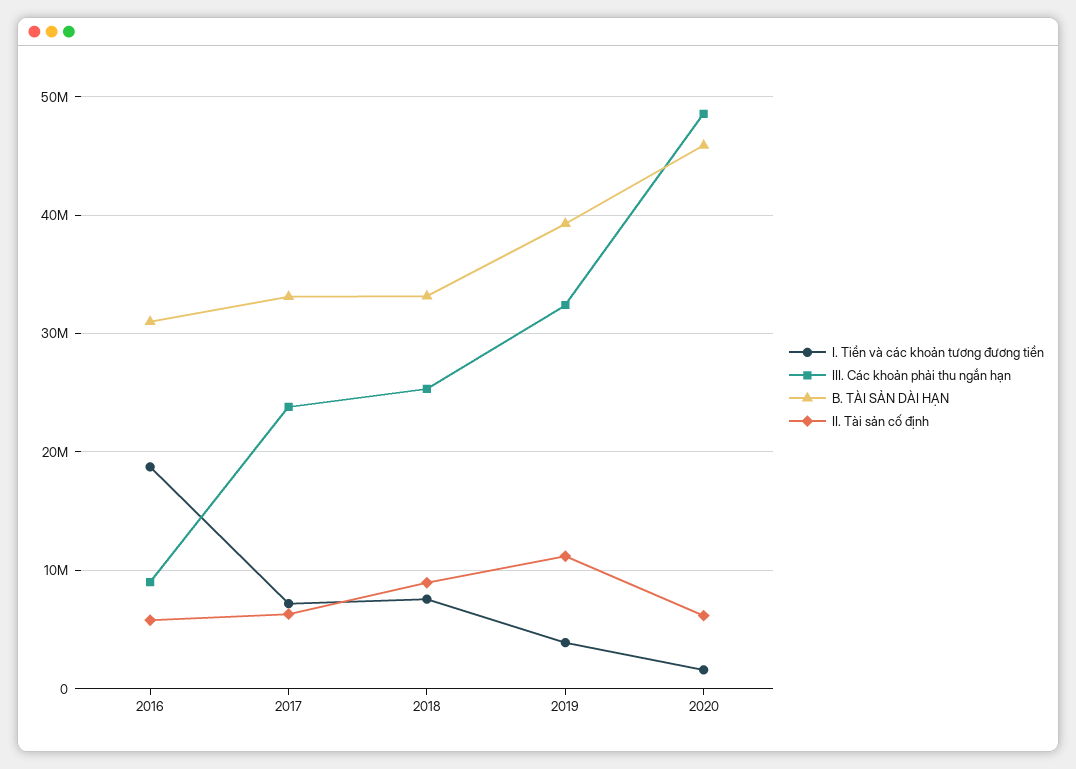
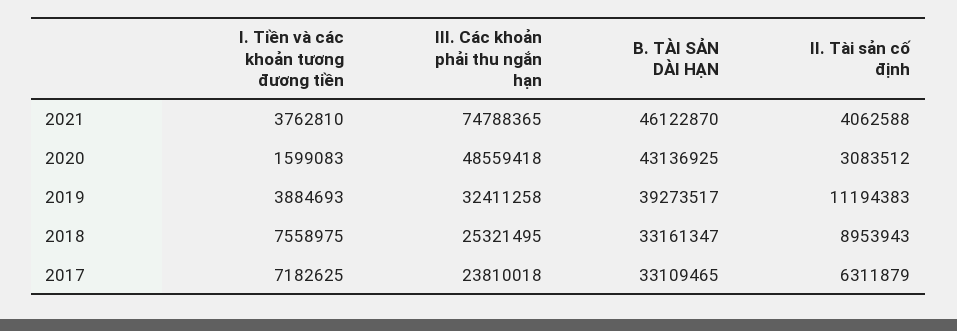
I. Tiền và các khoản tương đương tiền, 2016: 19000000 -> none
III. Các khoản phải thu ngắn hạn, 2016: 9000000 -> none
B. TÀI SẢN DÀI HẠN, 2016: 31000000 -> none
II. Tài sản cố định, 2016: 6000000 -> none
B. TÀI SẢN DÀI HẠN, 2020: 46000000 -> 43136925
II. Tài sản cố định, 2020: 6000000 -> 3083512
I. Tiền và các khoản tương đương tiền, 2021: none -> 3762810
III. Các khoản phải thu ngắn hạn, 2021: none -> 74788365
B. TÀI SẢN DÀI HẠN, 2021: none -> 46122870
II. Tài sản cố định, 2021: none -> 4062588

